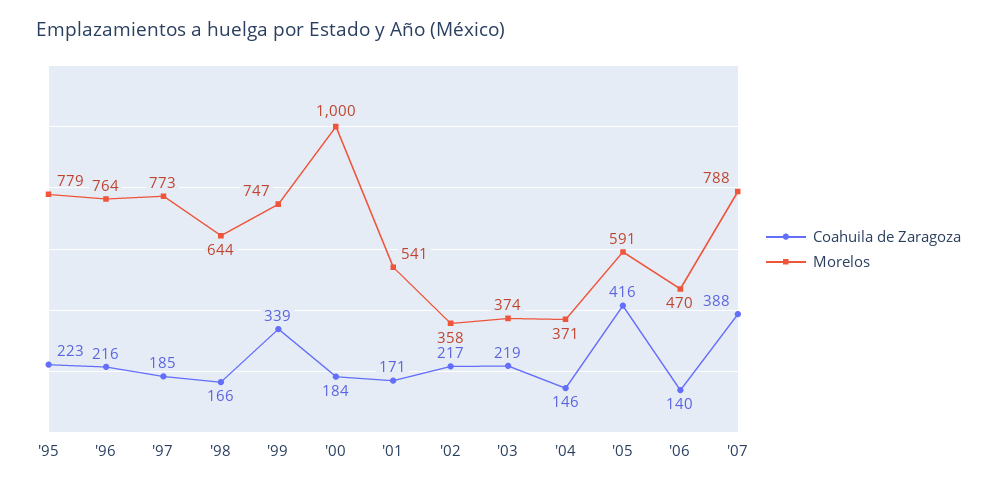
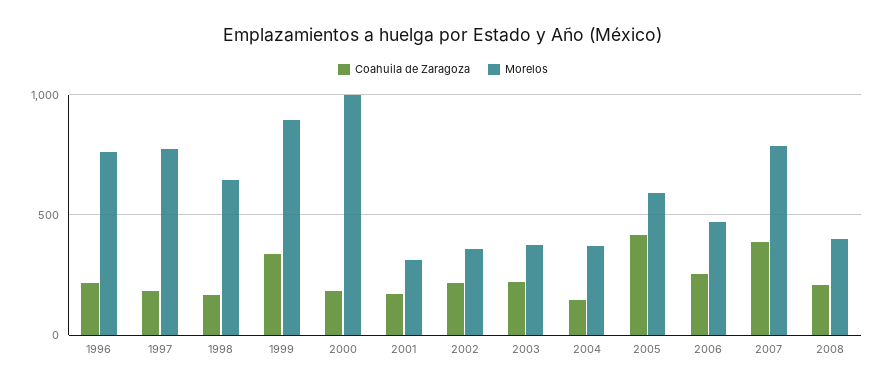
Coahuila de Zaragoza, '95: 223 -> none
Morelos, '95: 779 -> none
Morelos, '99: 747 -> 900
Morelos, '01: 541 -> 300
Coahuila de Zaragoza, '06: 140 -> 250
Coahuila de Zaragoza, 2008: none -> 200
Morelos, 2008: none -> 400

